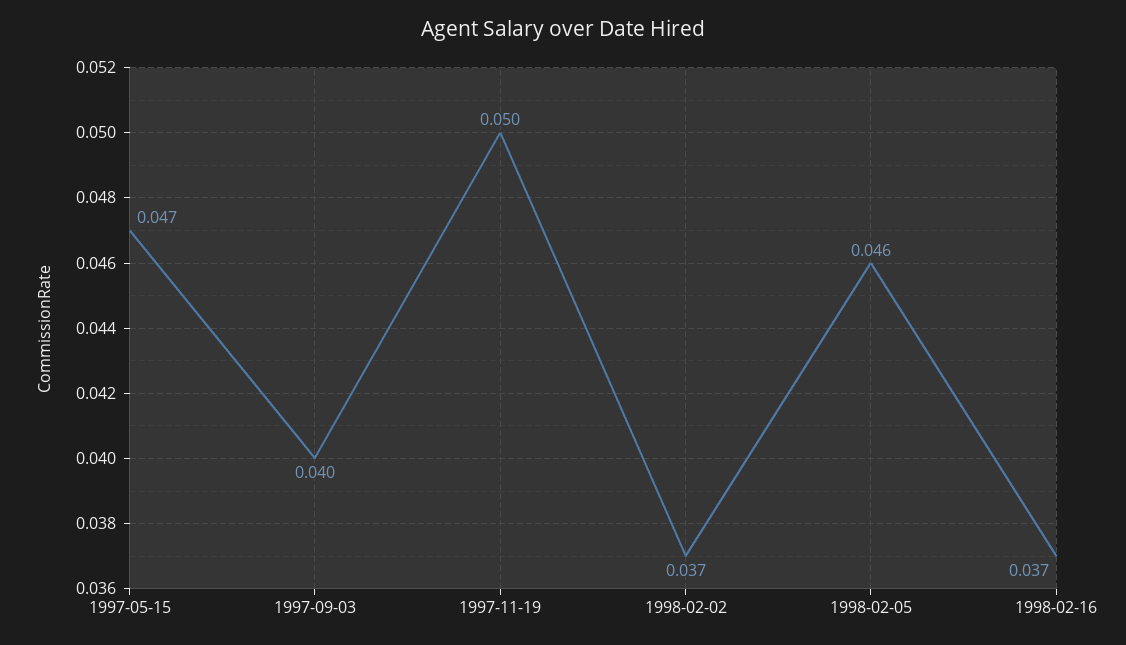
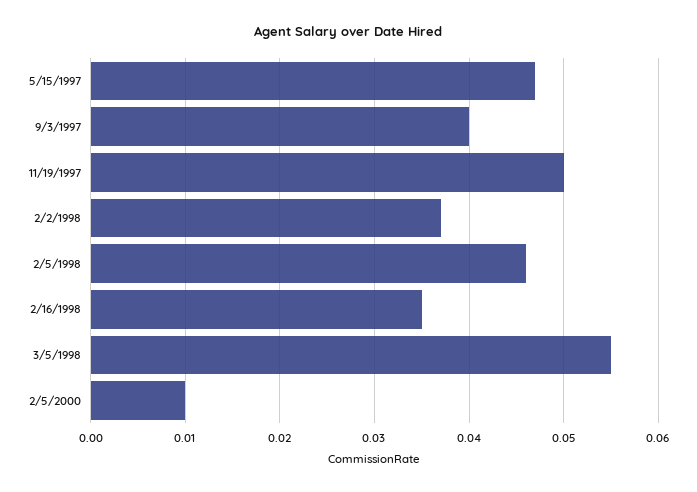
1998-02-16: 0.037 -> 0.035
3/5/1998: none -> 0.055
2/5/2000: none -> 0.01

